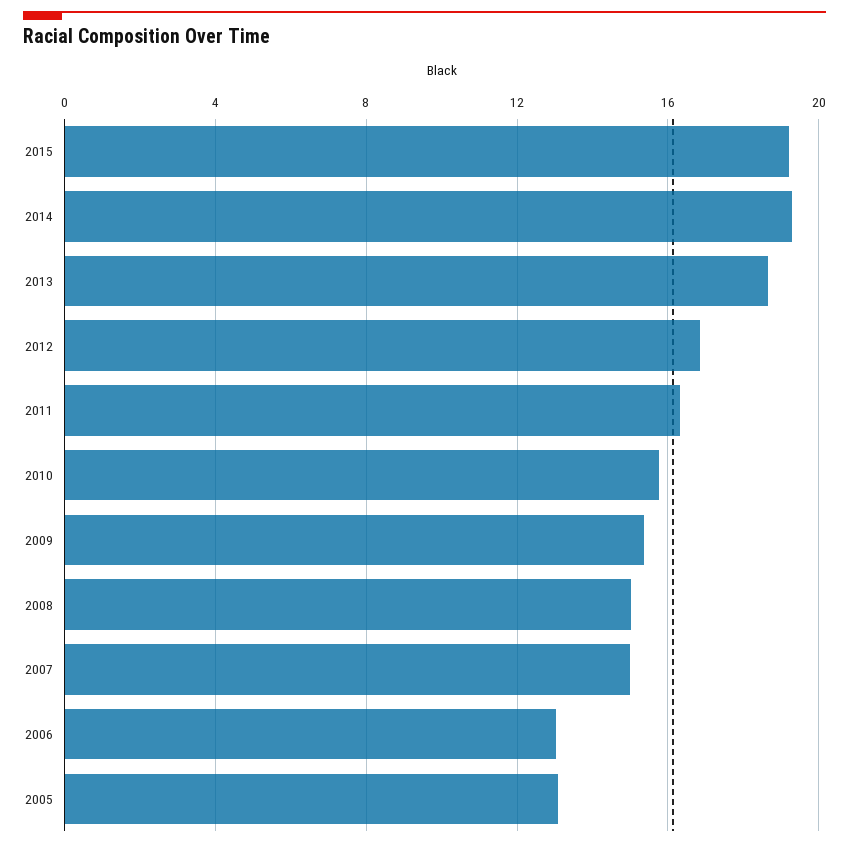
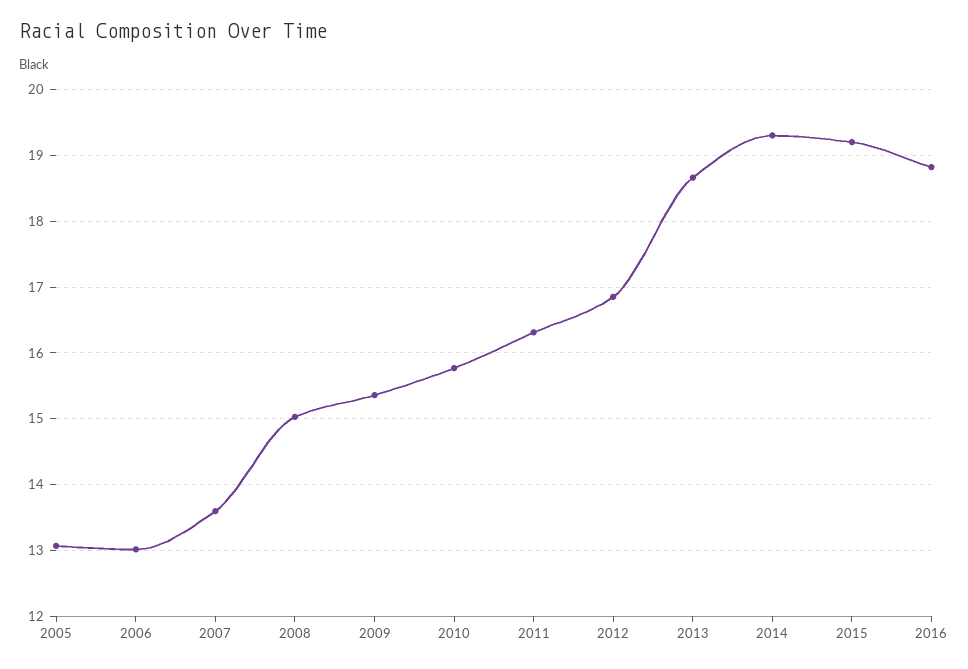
2007: 15 -> 13.6
2016: none -> 18.8

